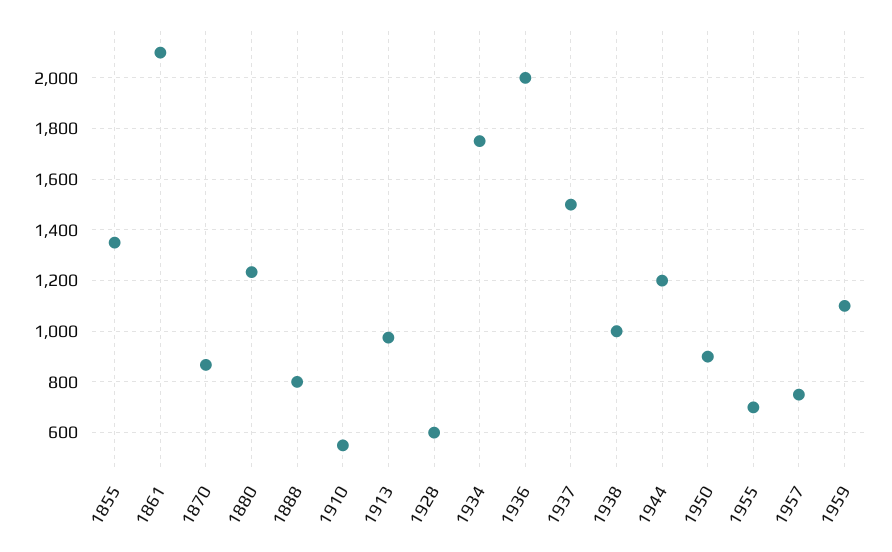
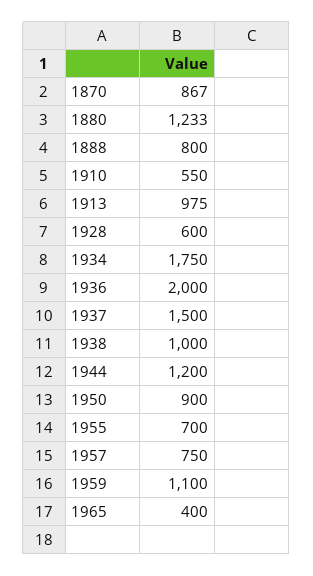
1855: 1350 -> none
1861: 2100 -> none
1965: none -> 400

